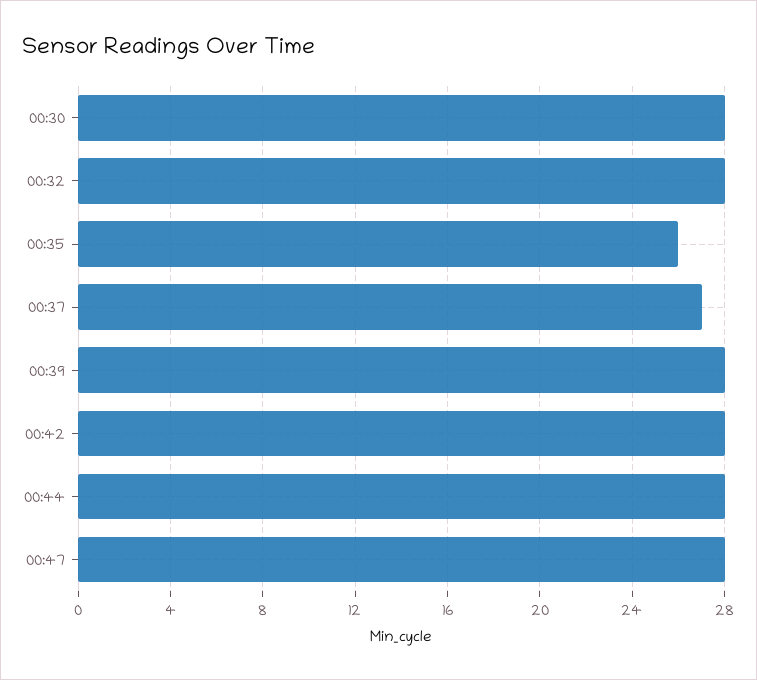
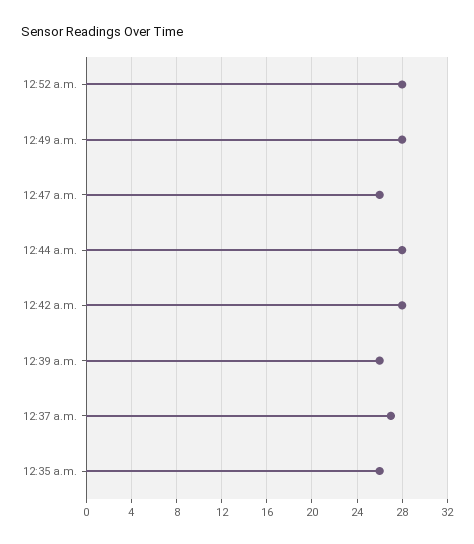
00:30: 28 -> none
00:32: 28 -> none
00:39: 28 -> 26
00:47: 28 -> 26
12:52 a.m.: none -> 28
12:49 a.m.: none -> 28

